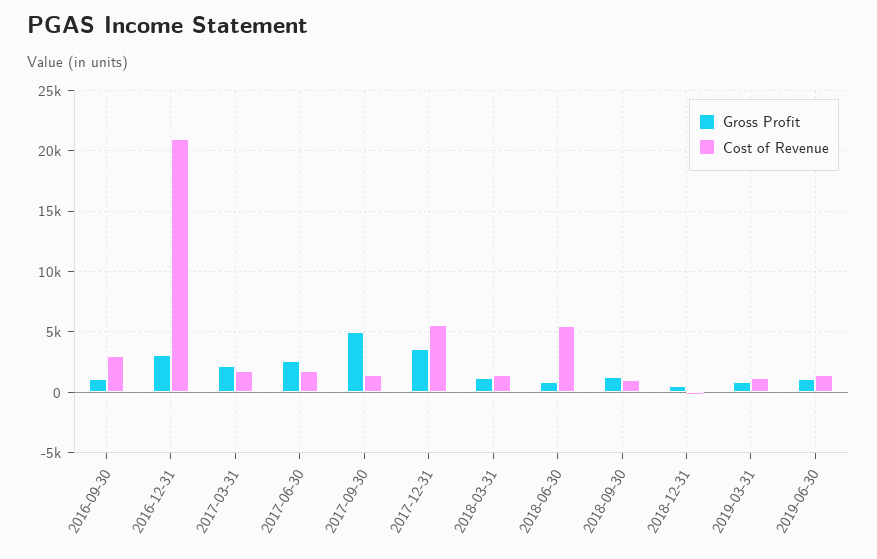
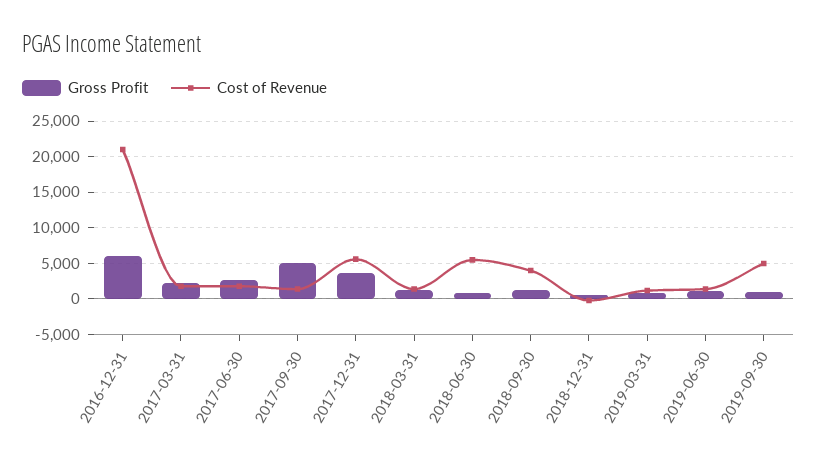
Gross Profit, 2016-09-30: 1000 -> none
Cost of Revenue, 2016-09-30: 3000 -> none
Gross Profit, 2016-12-31: 3000 -> 6000
Cost of Revenue, 2018-09-30: 1000 -> 4000
Gross Profit, 2019-09-30: none -> 1000
Cost of Revenue, 2019-09-30: none -> 5000

